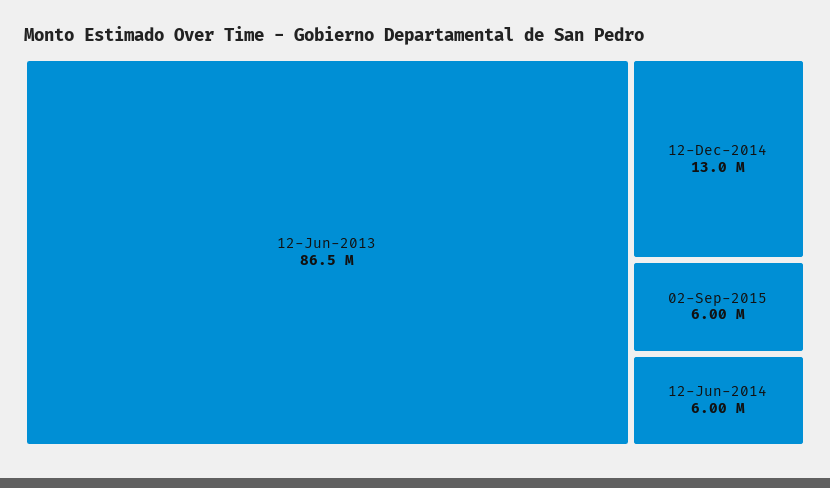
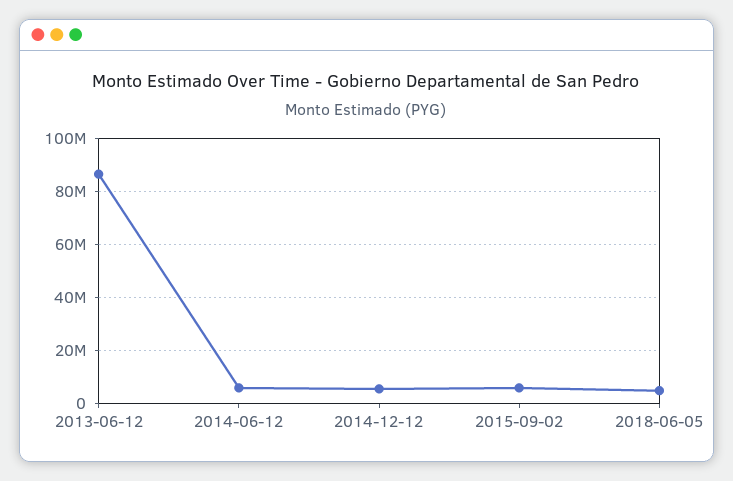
12-Dec-2014: 13000000 -> 5000000
2018-06-05: none -> 5000000

